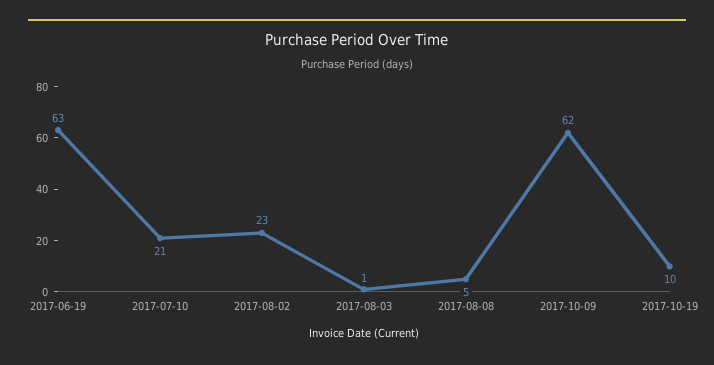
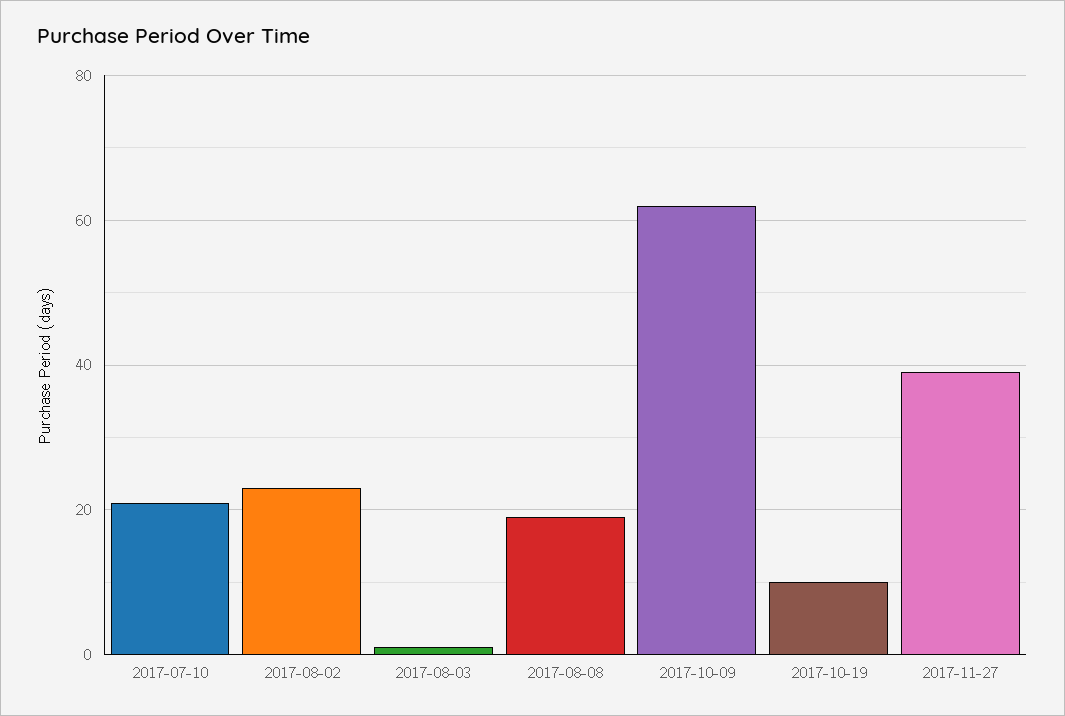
2017-06-19: 63 -> none
2017-08-08: 5 -> 20
2017-11-27: none -> 40

